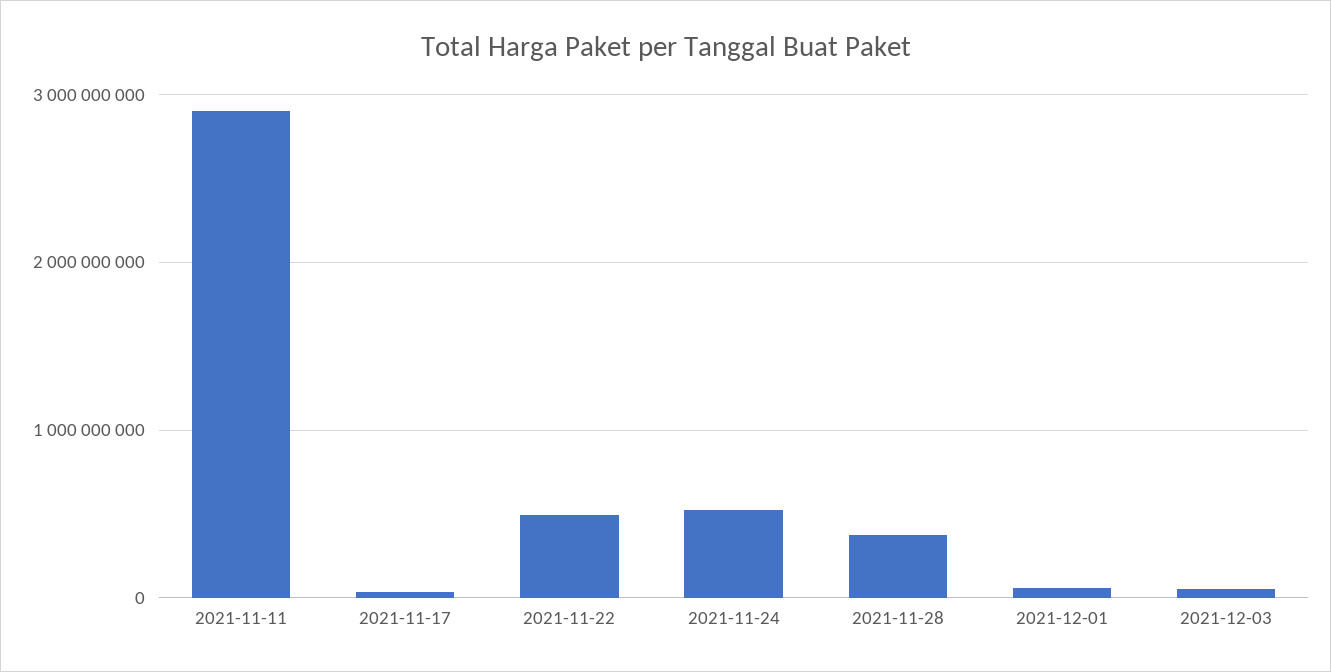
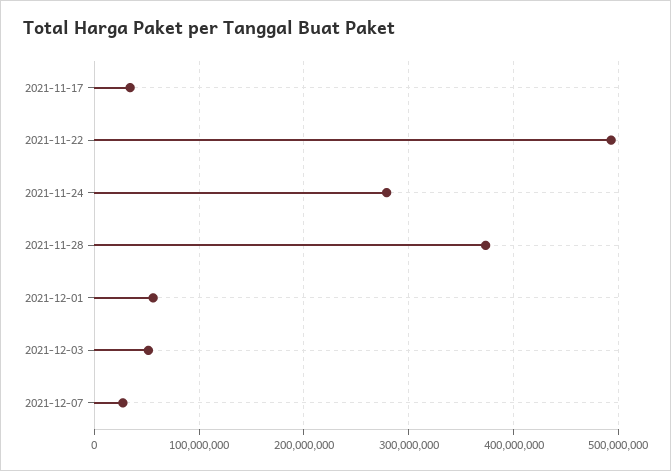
2021-11-11: 2900000000 -> none
2021-11-24: 500000000 -> 280000000
2021-12-07: none -> 30000000

